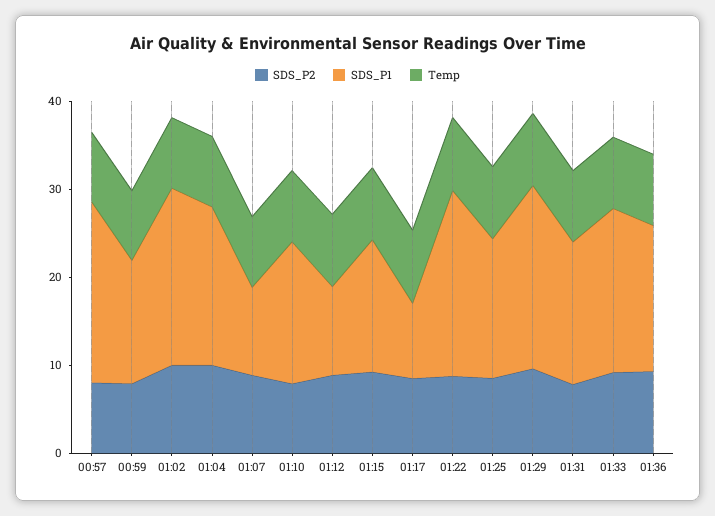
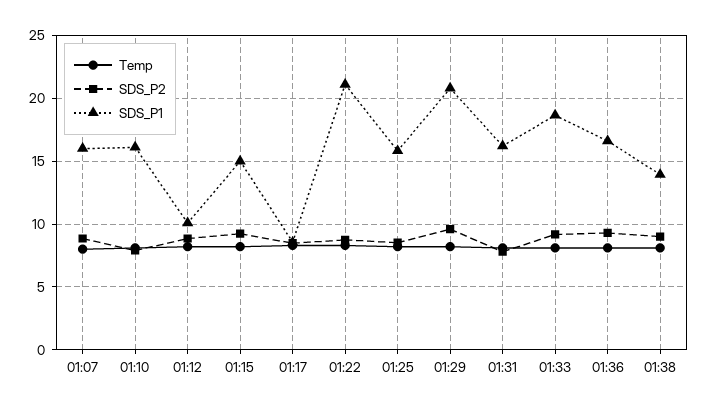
SDS_P2, 00:57: 8 -> none
SDS_P1, 00:57: 20 -> none
Temp, 00:57: 8 -> none
SDS_P2, 00:59: 8 -> none
SDS_P1, 00:59: 14 -> none
Temp, 00:59: 8 -> none
SDS_P2, 01:02: 10 -> none
SDS_P1, 01:02: 20 -> none
Temp, 01:02: 8 -> none
SDS_P2, 01:04: 10 -> none
SDS_P1, 01:04: 18 -> none
Temp, 01:04: 8 -> none
SDS_P1, 01:07: 10 -> 16
Temp, 01:38: none -> 8
SDS_P2, 01:38: none -> 9
SDS_P1, 01:38: none -> 14

